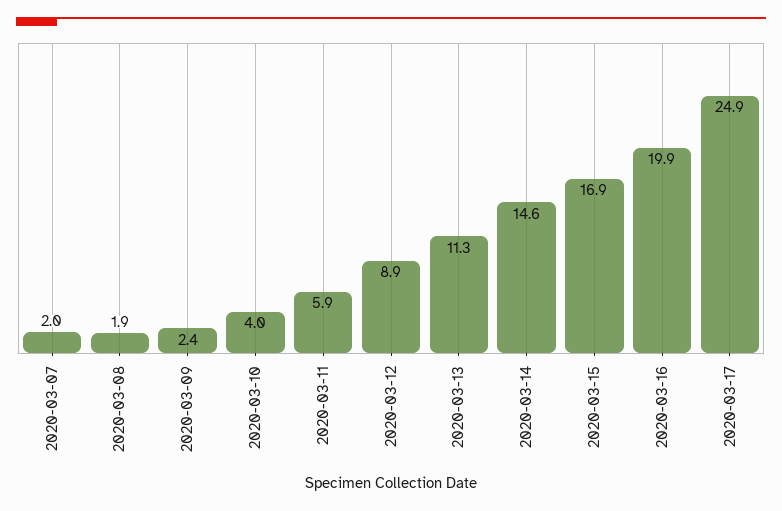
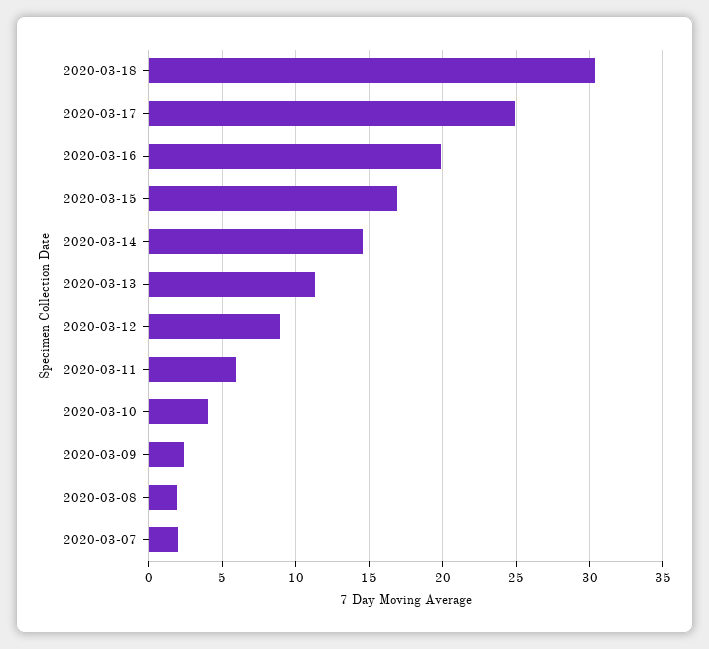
2020-03-18: none -> 30.5

